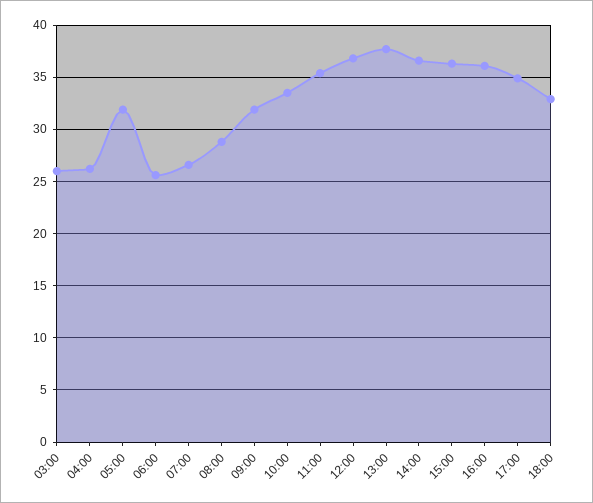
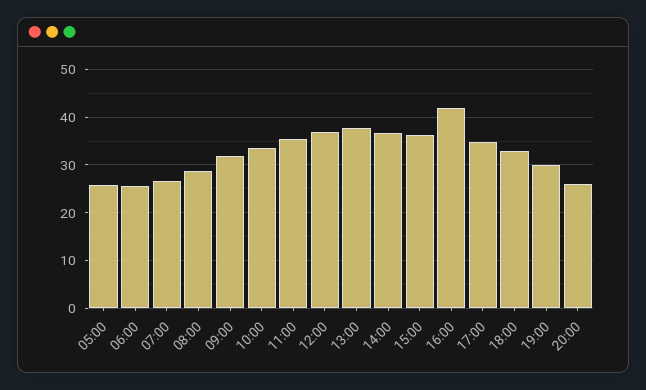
03:00: 26 -> none
04:00: 26 -> none
05:00: 32 -> 26
16:00: 36 -> 42
19:00: none -> 30
20:00: none -> 26

